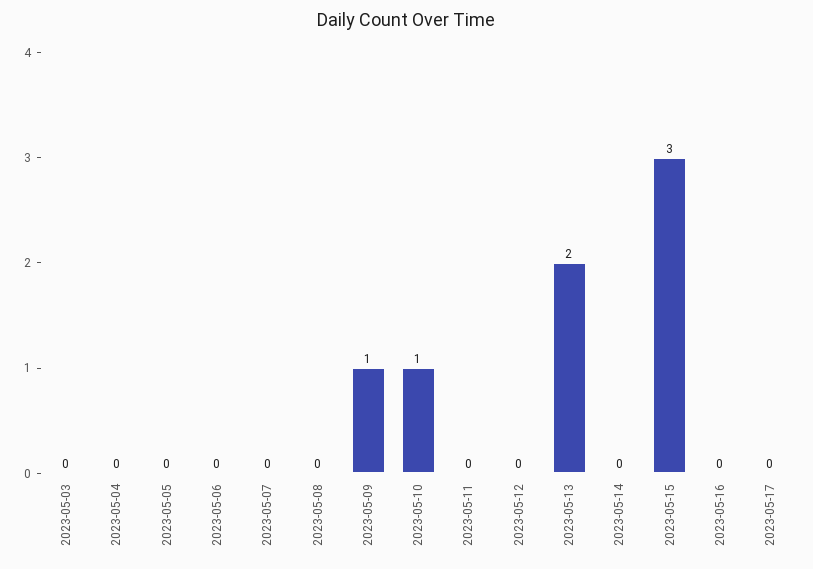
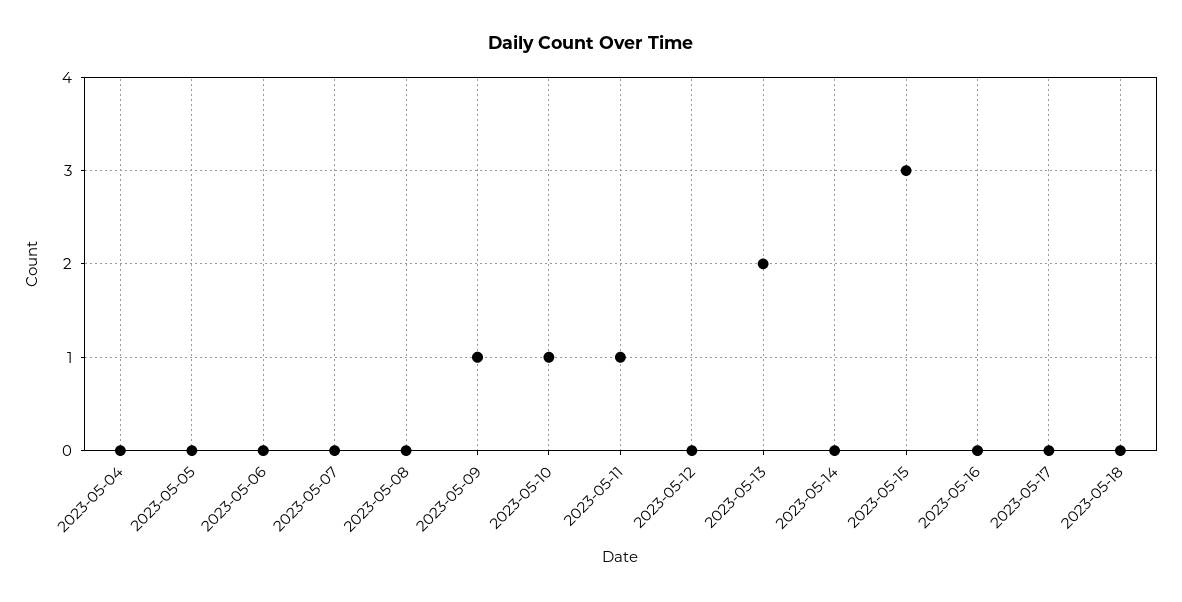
2023-05-03: 0 -> none
2023-05-11: 0 -> 1
2023-05-18: none -> 0

